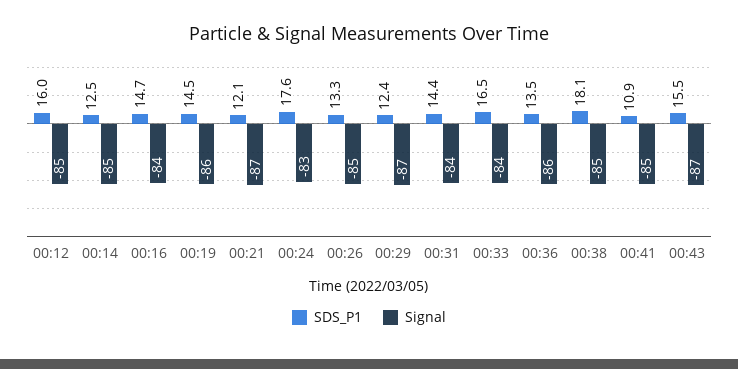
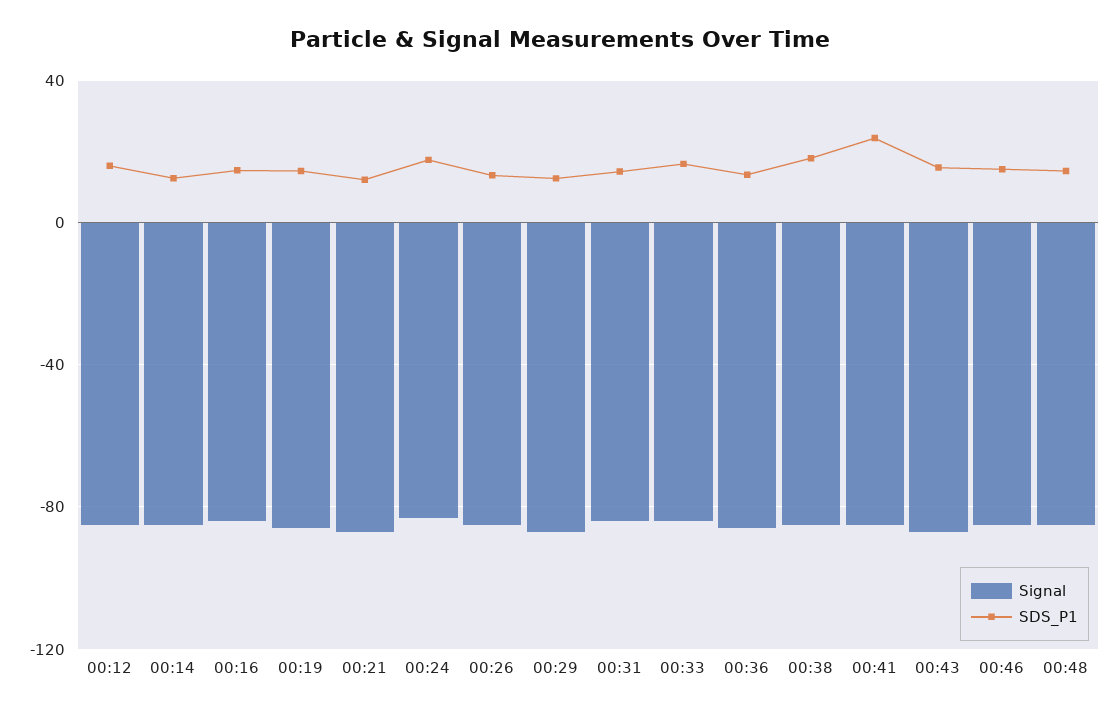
SDS_P1, 00:41: 10.9 -> 25
Signal, 00:46: none -> -85
SDS_P1, 00:46: none -> 15
Signal, 00:48: none -> -85
SDS_P1, 00:48: none -> 15

